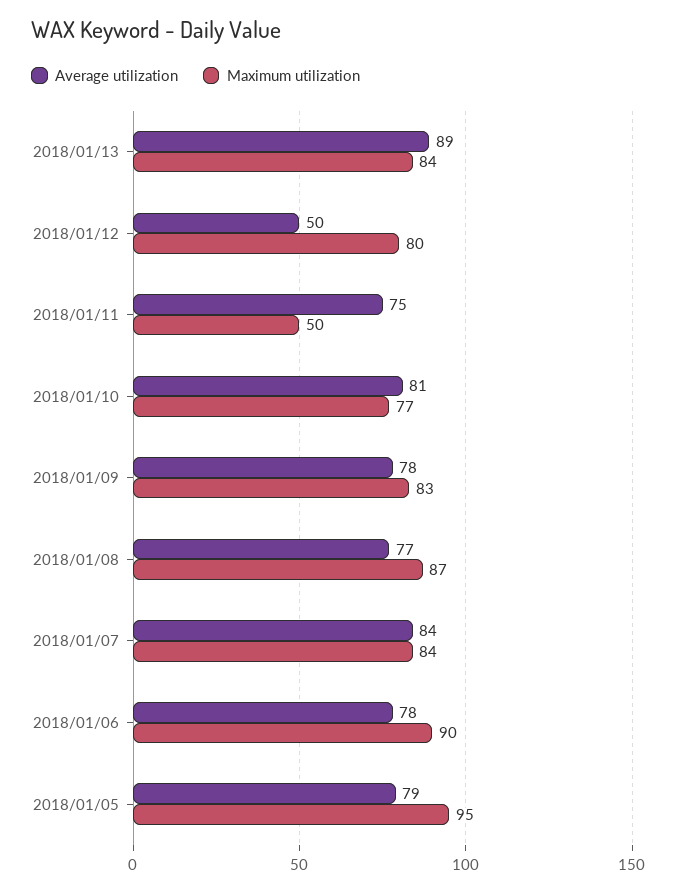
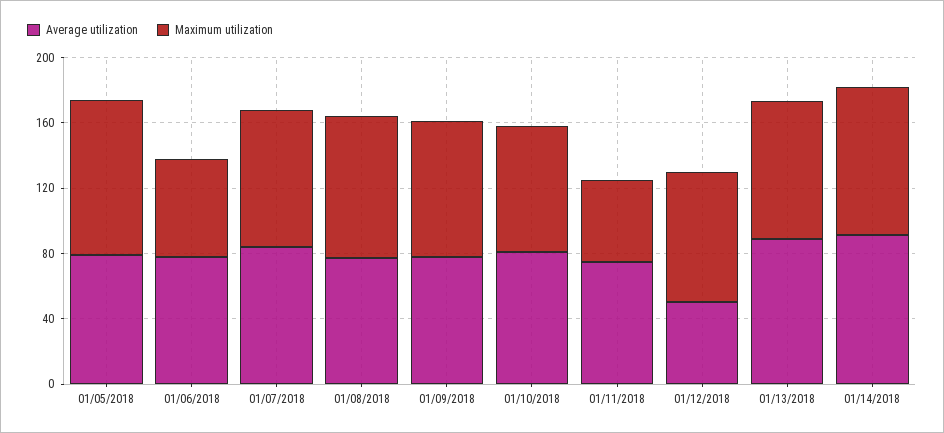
Maximum utilization, 2018/01/06: 90 -> 60
Average utilization, 01/14/2018: none -> 90
Maximum utilization, 01/14/2018: none -> 90

